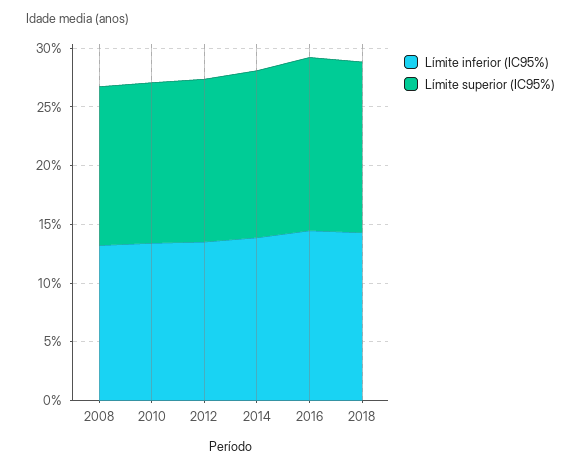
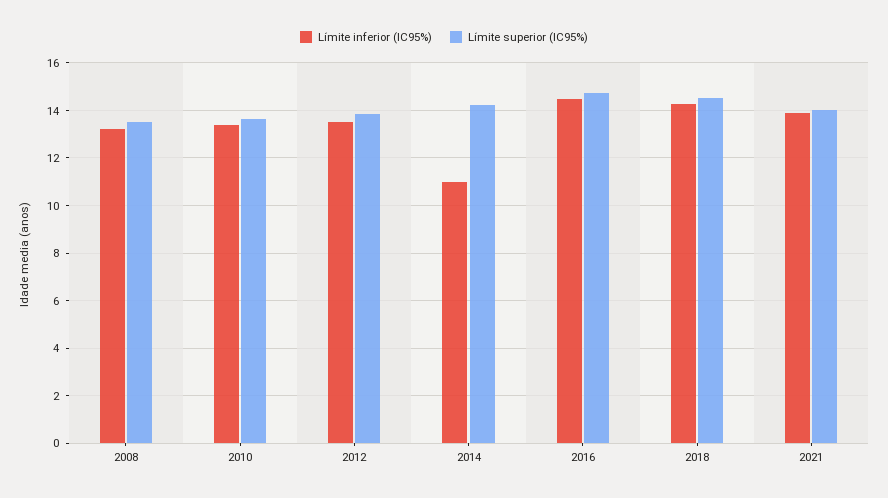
Límite inferior (IC95%), 2014: 14 -> 11
Límite inferior (IC95%), 2021: none -> 14
Límite superior (IC95%), 2021: none -> 14

